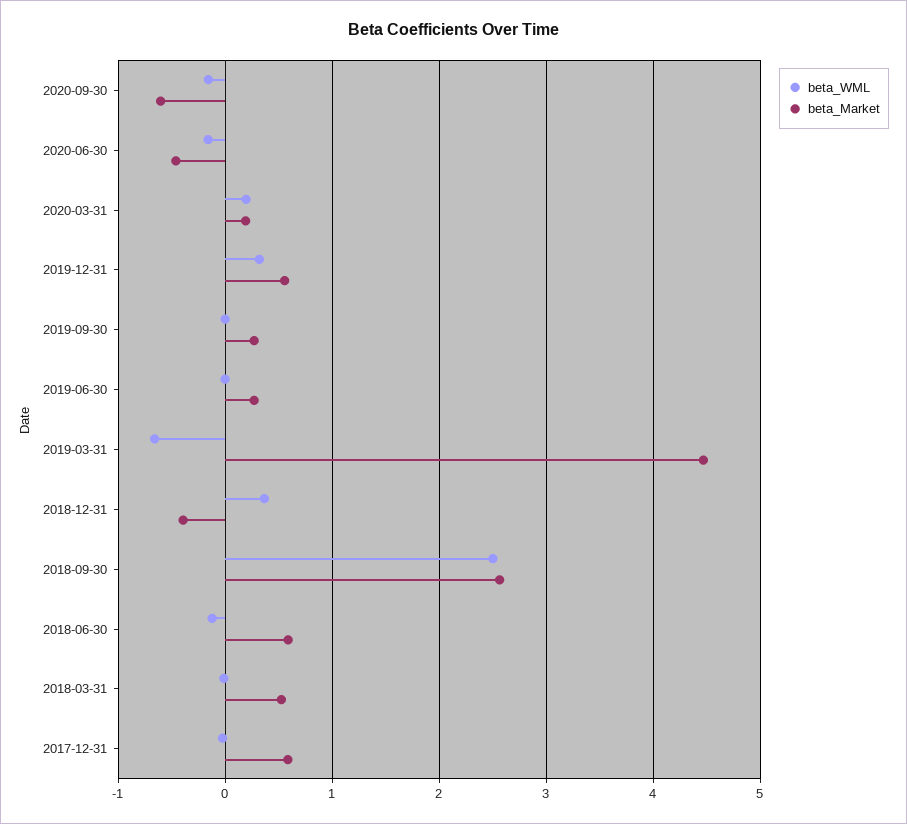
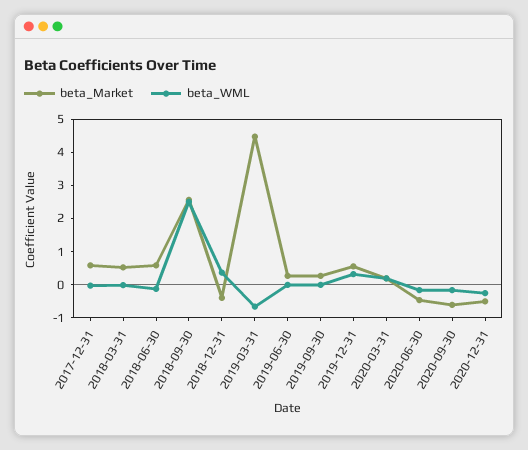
beta_Market, 2020-12-31: none -> -0.5
beta_WML, 2020-12-31: none -> -0.25

